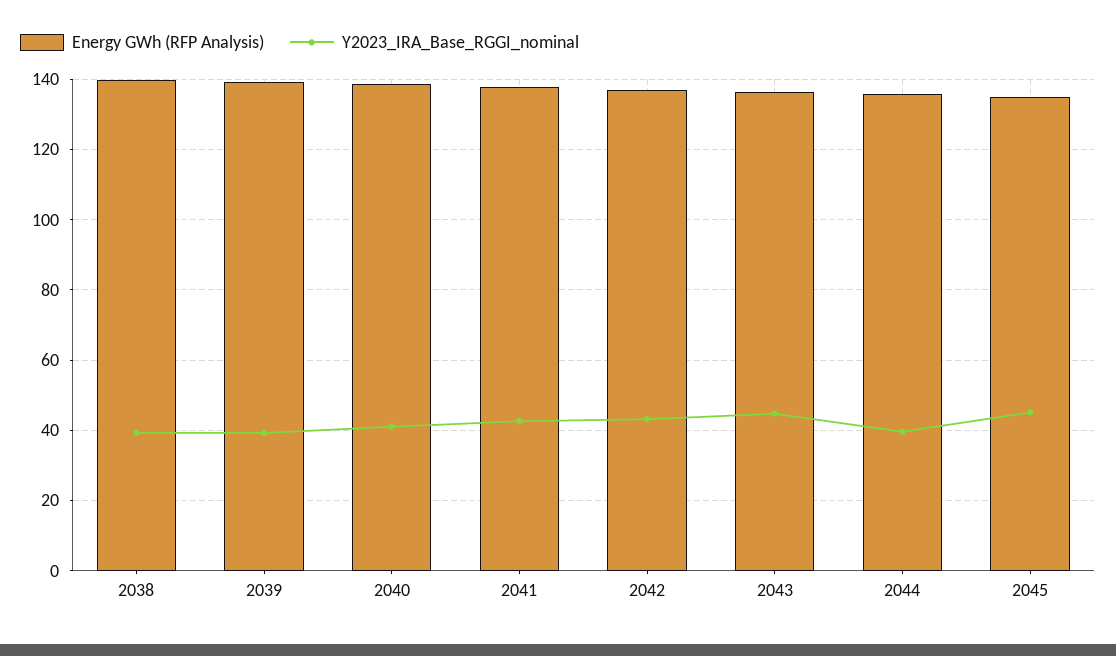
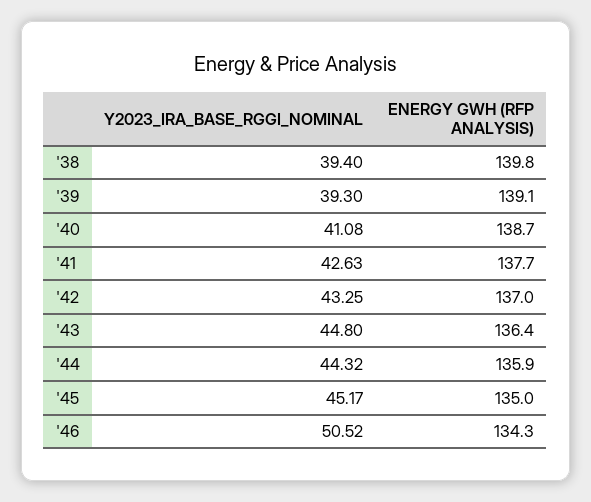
Y2023_IRA_Base_RGGI_nominal, 2044: 40 -> 44.32
Y2023_IRA_Base_RGGI_nominal, '46: none -> 50.52
Energy GWh (RFP Analysis), '46: none -> 134.3

